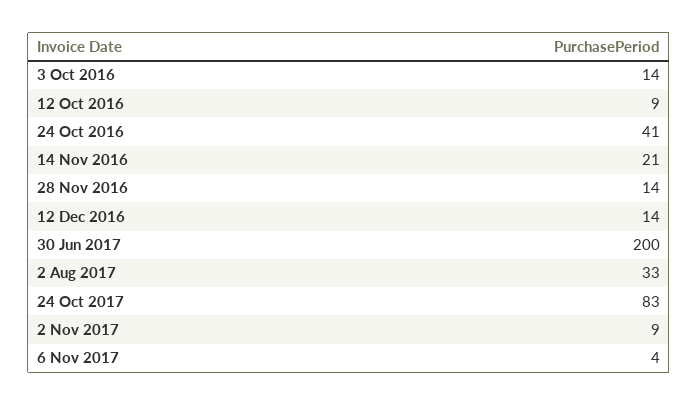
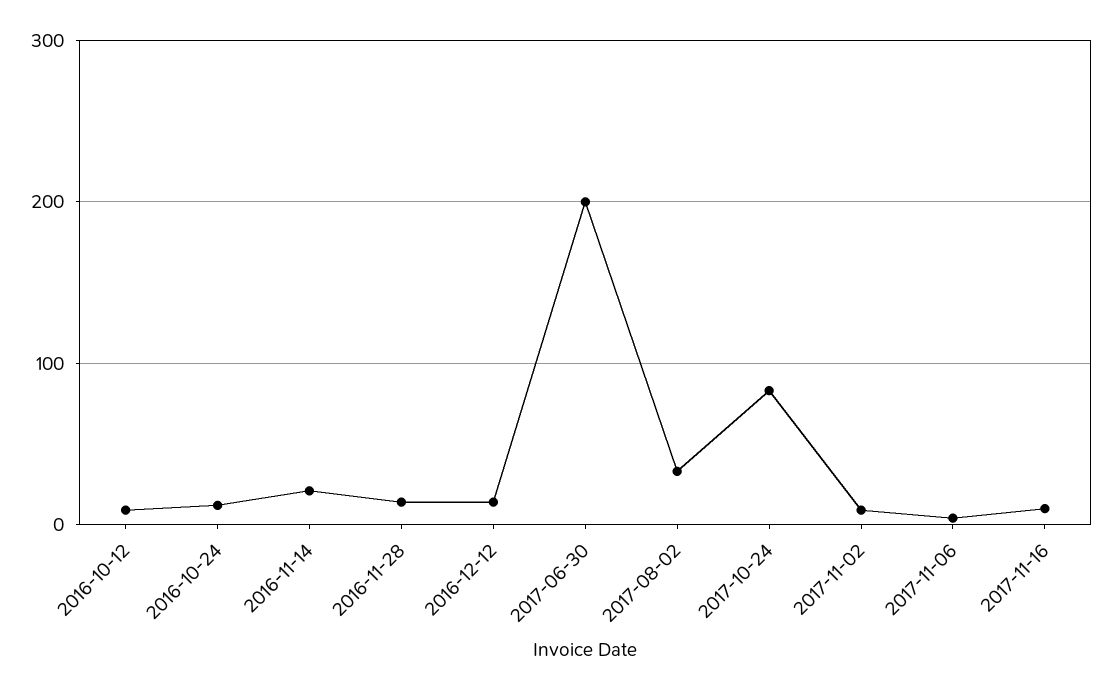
3 Oct 2016: 14 -> none
24 Oct 2016: 41 -> 10
2017-11-16: none -> 10

